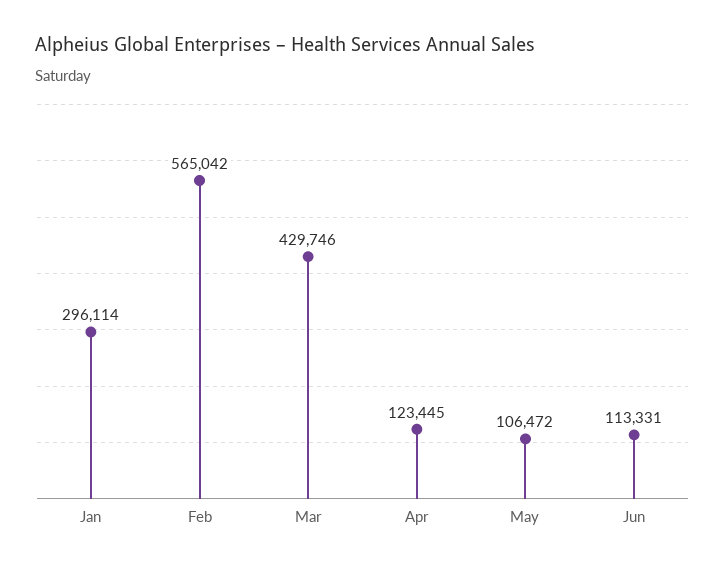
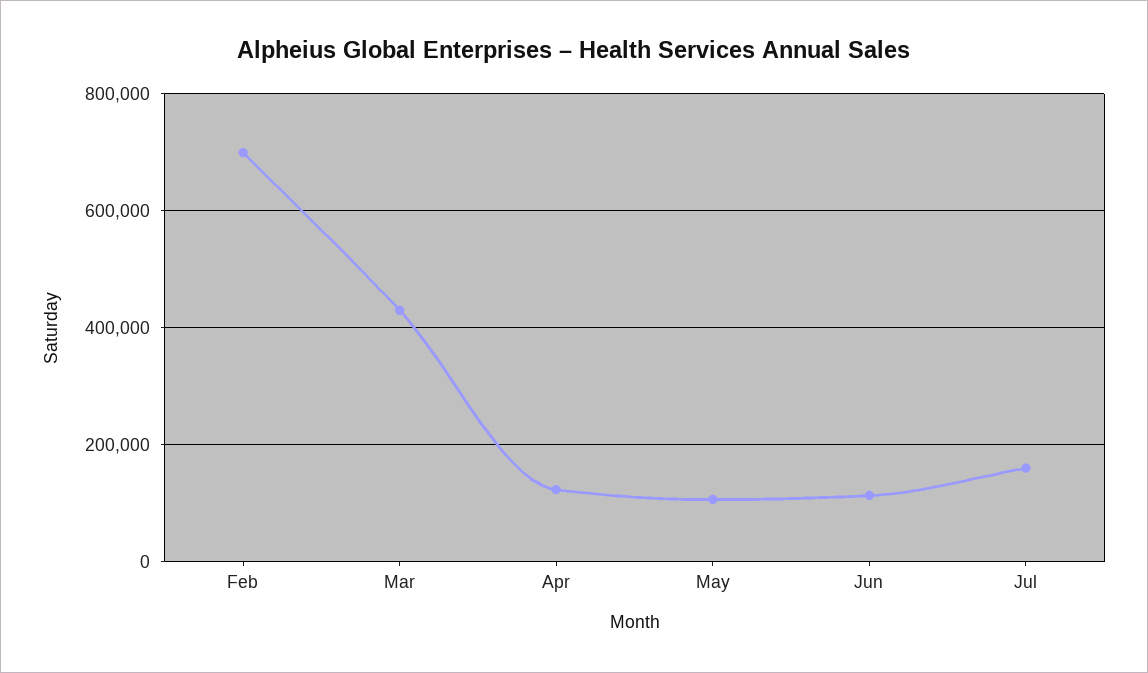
Jan: 296114 -> none
Feb: 565042 -> 700000
Jul: none -> 160000

